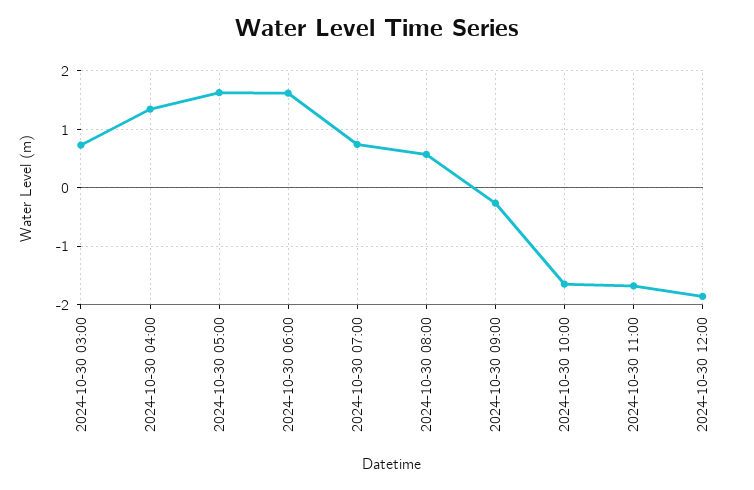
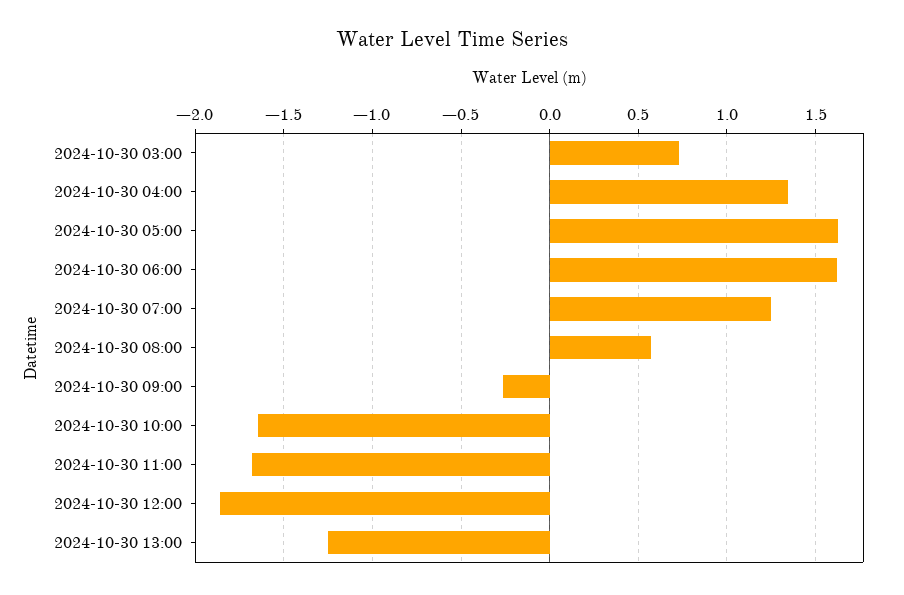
2024-10-30 07:00: 0.8 -> 1.25
2024-10-30 13:00: none -> -1.25

